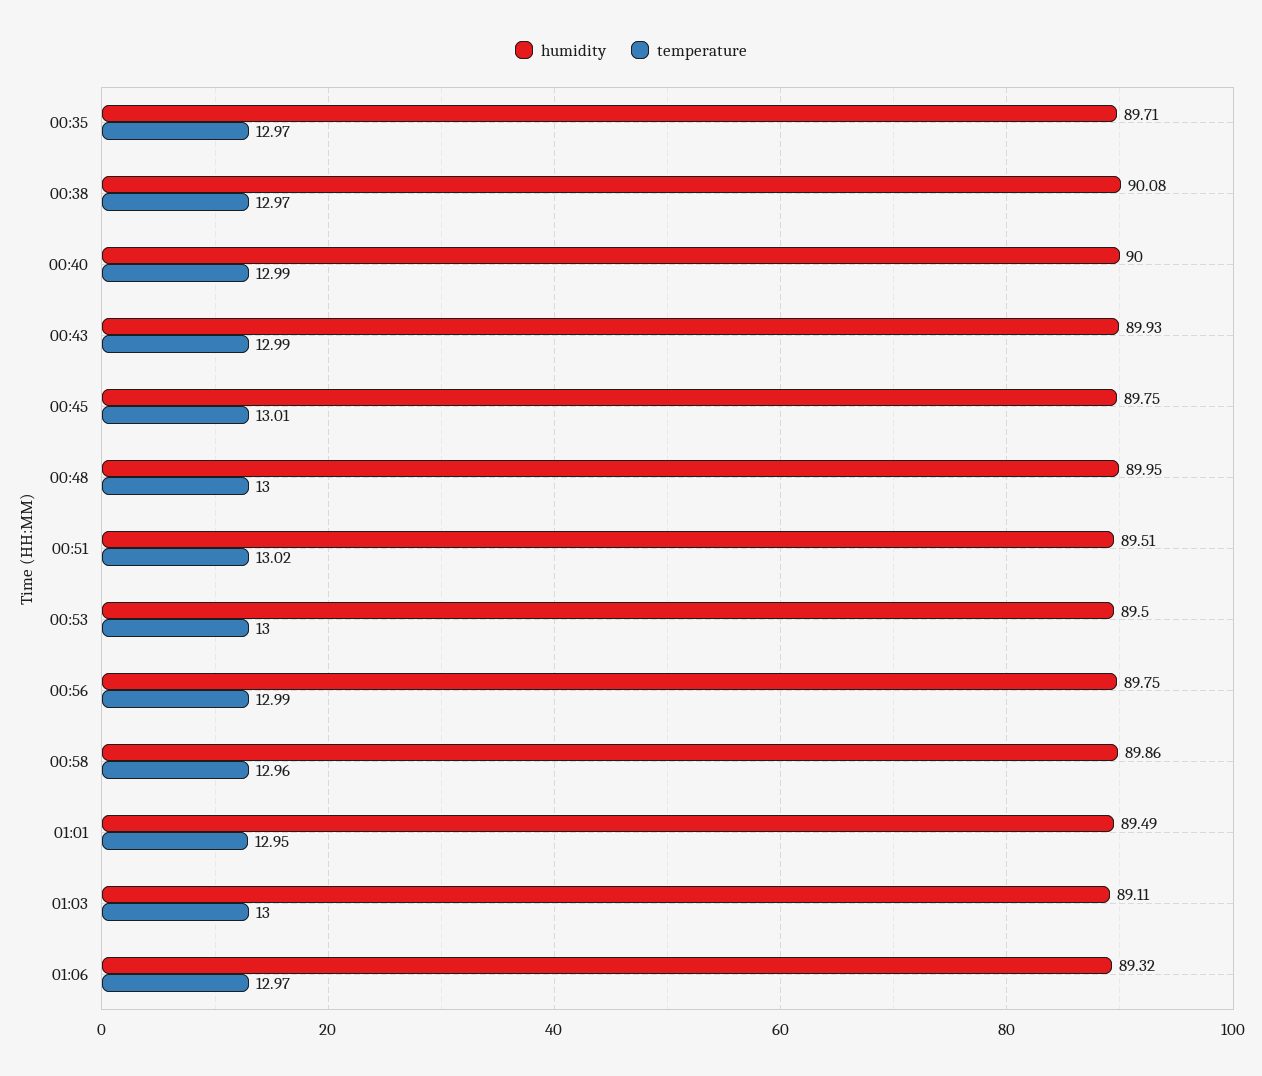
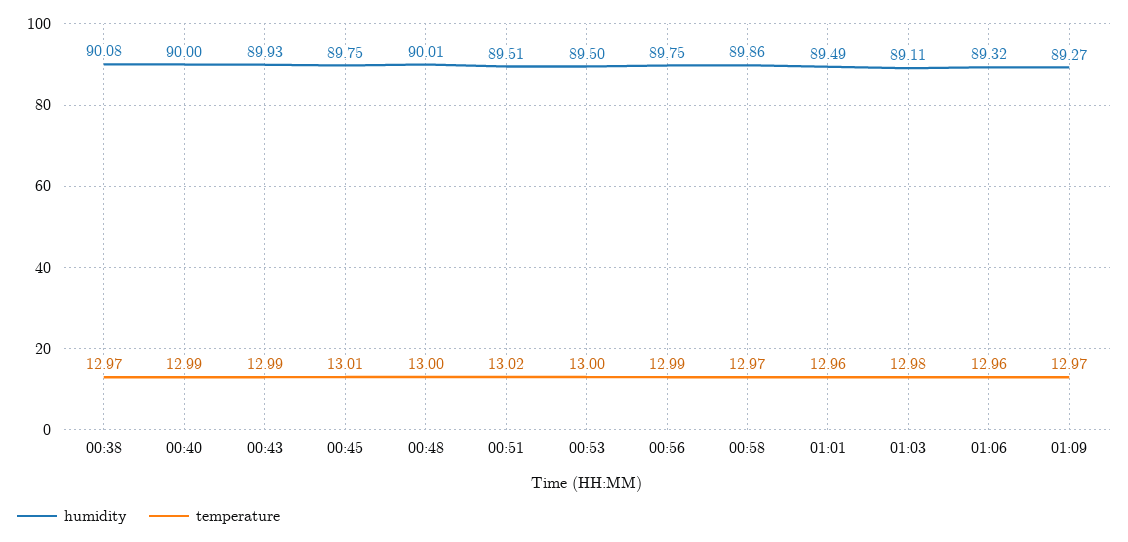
humidity, 00:35: 89.71 -> none
temperature, 00:35: 12.97 -> none
humidity, 00:48: 89.95 -> 90.01
temperature, 00:58: 12.96 -> 12.97
temperature, 01:01: 12.95 -> 12.96
temperature, 01:03: 13 -> 12.98
temperature, 01:06: 12.97 -> 12.96
humidity, 01:09: none -> 89.27
temperature, 01:09: none -> 12.97

